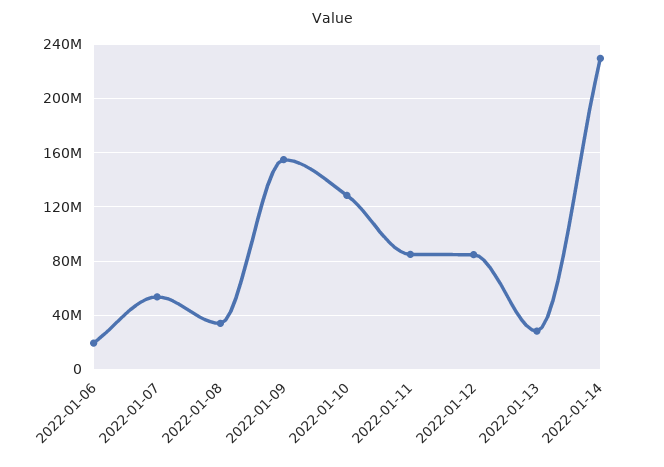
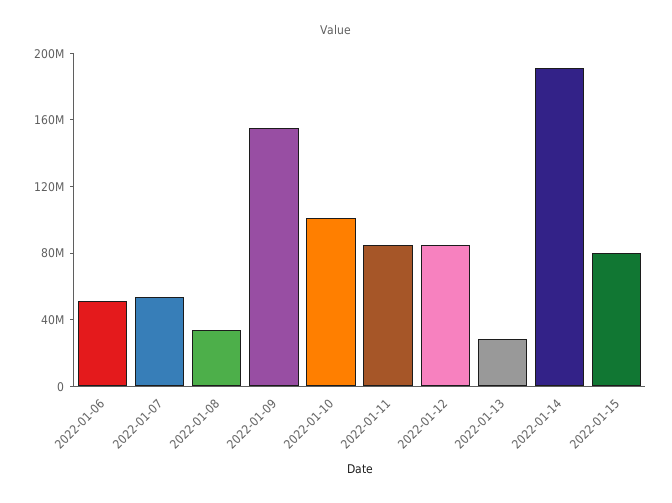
2022-01-06: 20000000 -> 50000000
2022-01-10: 130000000 -> 100000000
2022-01-14: 230000000 -> 190000000
2022-01-15: none -> 80000000

